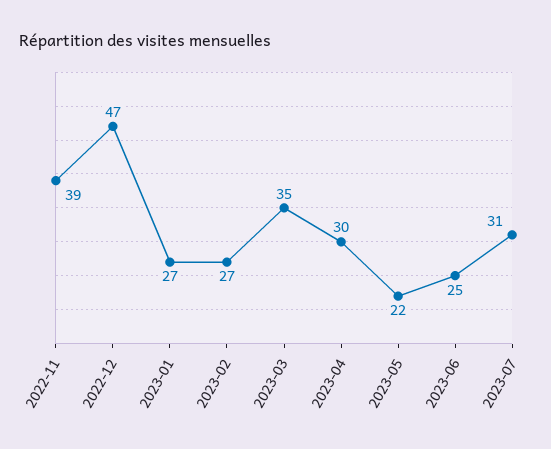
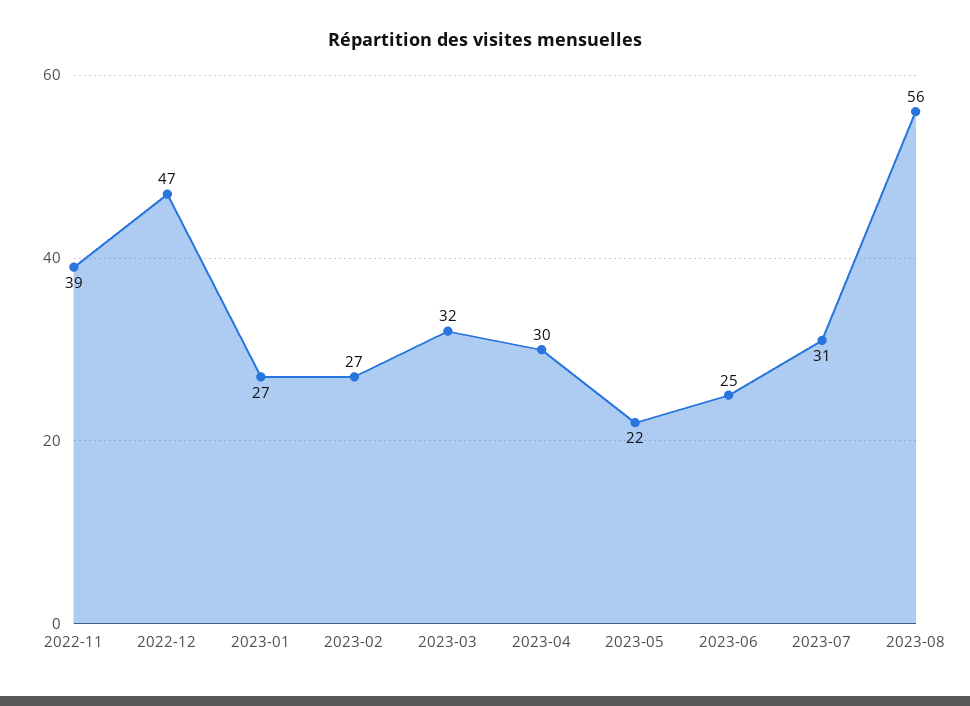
2023-03: 35 -> 32
2023-08: none -> 56

